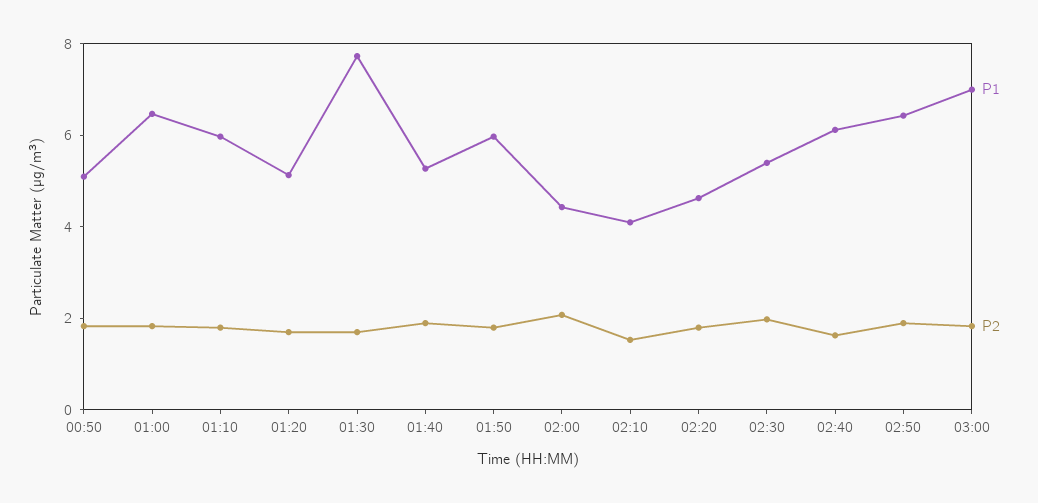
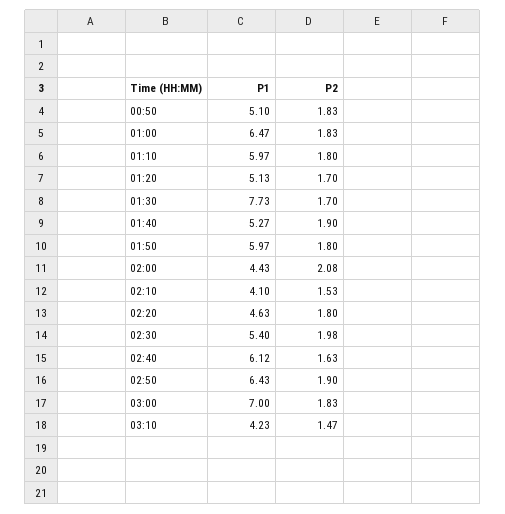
P1, 03:10: none -> 4.23
P2, 03:10: none -> 1.47

